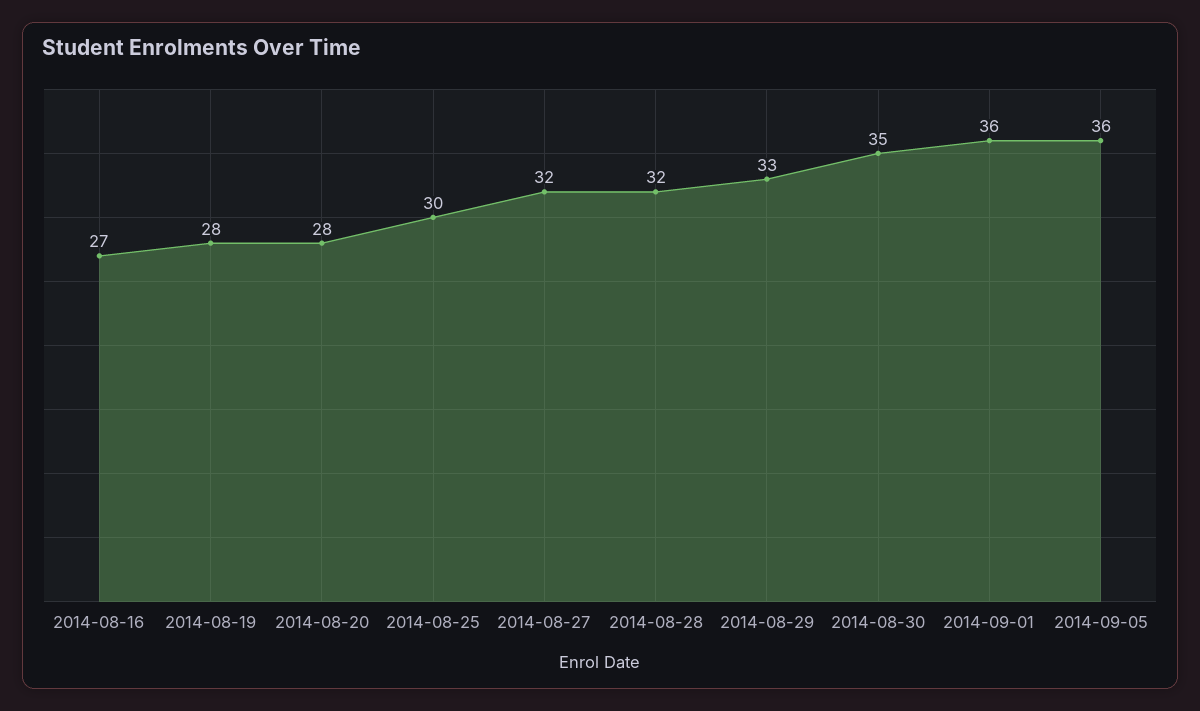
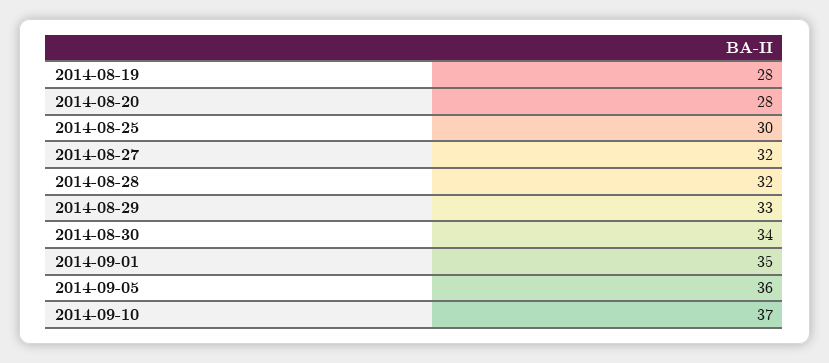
2014-08-16: 27 -> none
2014-08-30: 35 -> 34
2014-09-01: 36 -> 35
2014-09-10: none -> 37

